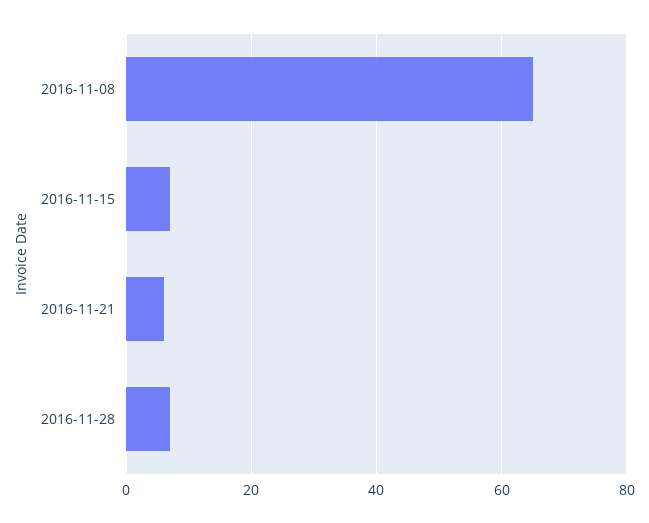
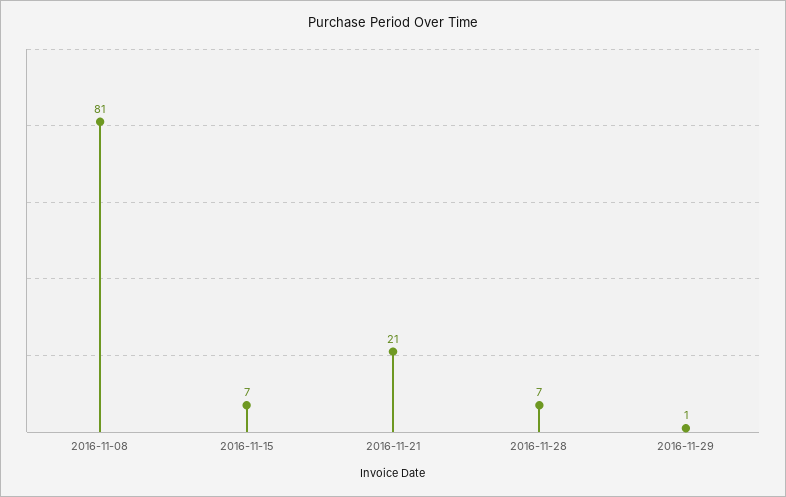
2016-11-08: 65 -> 81
2016-11-21: 5 -> 21
2016-11-29: none -> 1

